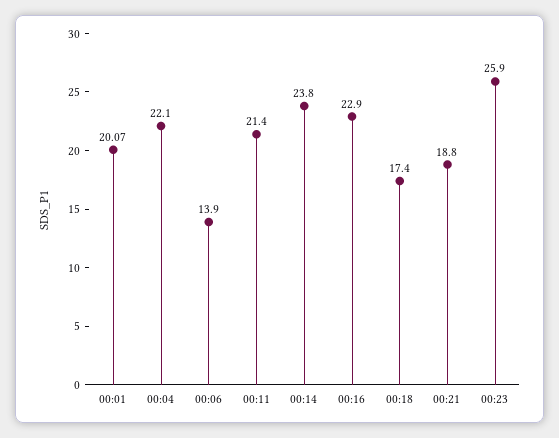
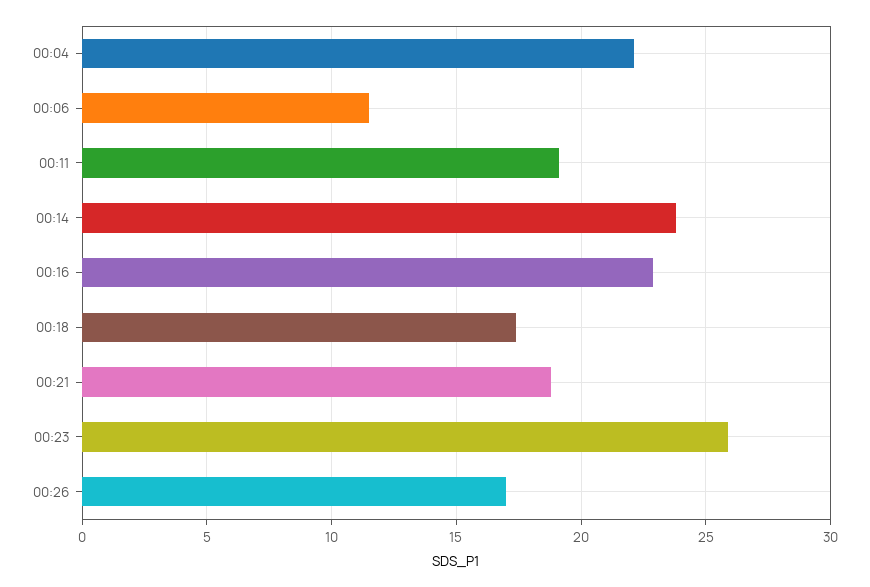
00:01: 20.07 -> none
00:06: 13.9 -> 11.5
00:11: 21.4 -> 19
00:26: none -> 17

